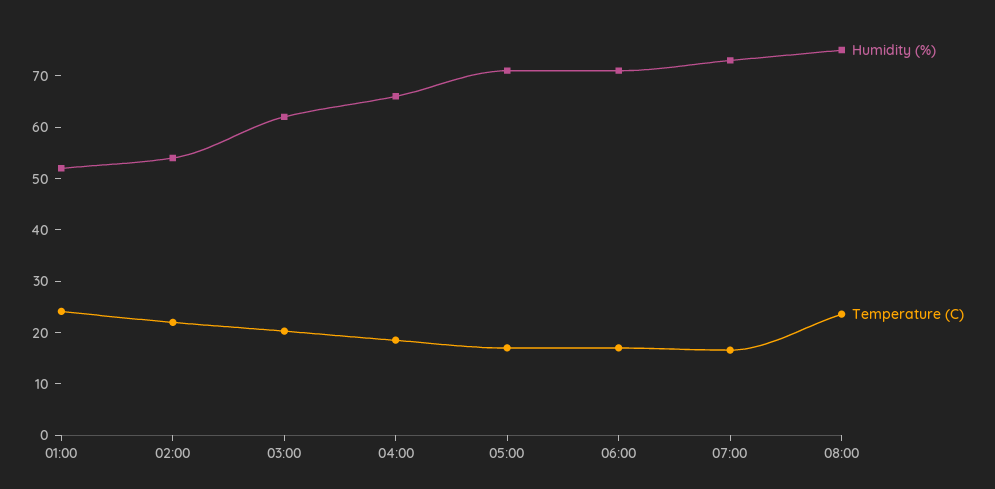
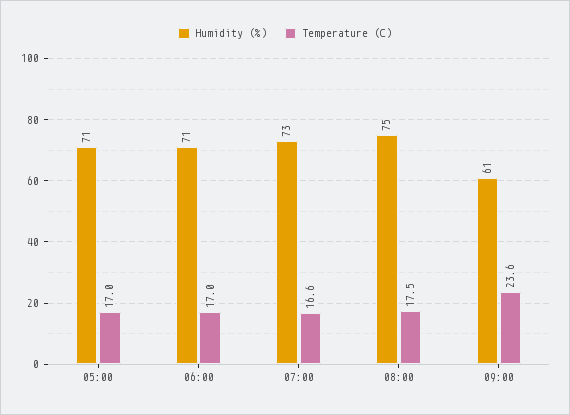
Humidity (%), 01:00: 52 -> none
Temperature (C), 01:00: 24 -> none
Humidity (%), 02:00: 54 -> none
Temperature (C), 02:00: 22 -> none
Humidity (%), 03:00: 62 -> none
Temperature (C), 03:00: 20 -> none
Humidity (%), 04:00: 66 -> none
Temperature (C), 04:00: 18 -> none
Temperature (C), 08:00: 24 -> 17.5
Humidity (%), 09:00: none -> 61
Temperature (C), 09:00: none -> 23.6

